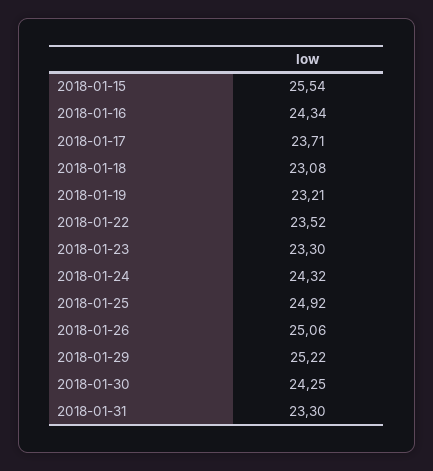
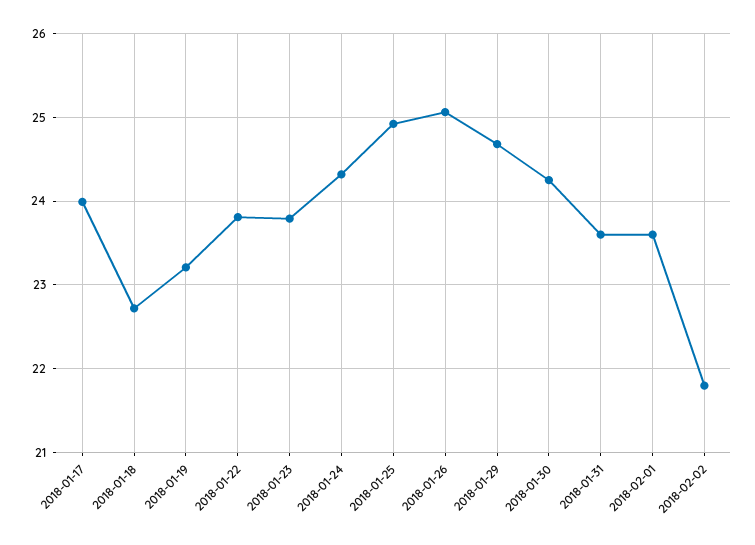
2018-01-15: 25.54 -> none
2018-01-16: 24.34 -> none
2018-01-17: 23.71 -> 24
2018-01-18: 23.08 -> 22.7
2018-01-22: 23.52 -> 23.8
2018-01-23: 23.3 -> 23.8
2018-01-29: 25.22 -> 24.7
2018-01-31: 23.3 -> 23.6
2018-02-01: none -> 23.6
2018-02-02: none -> 21.8

